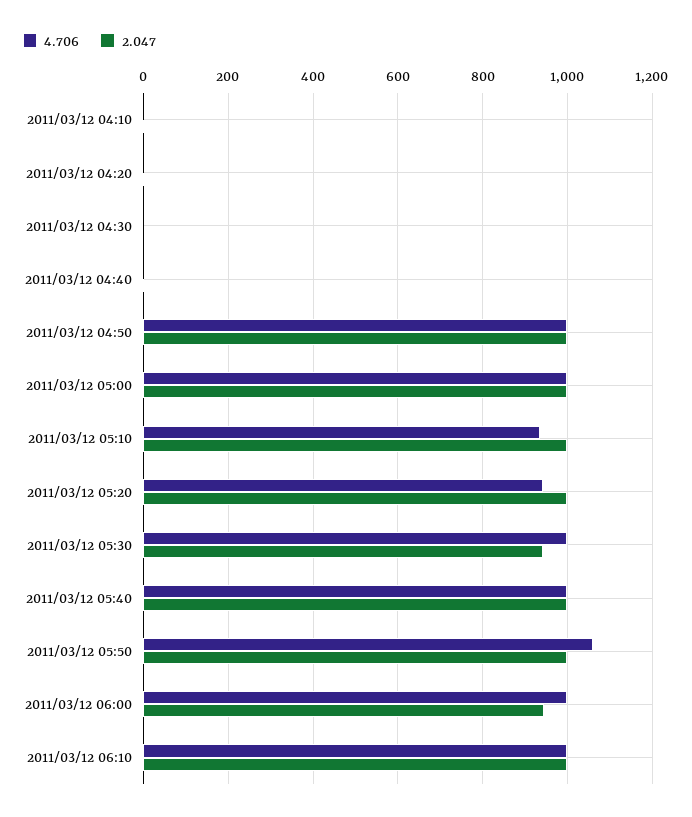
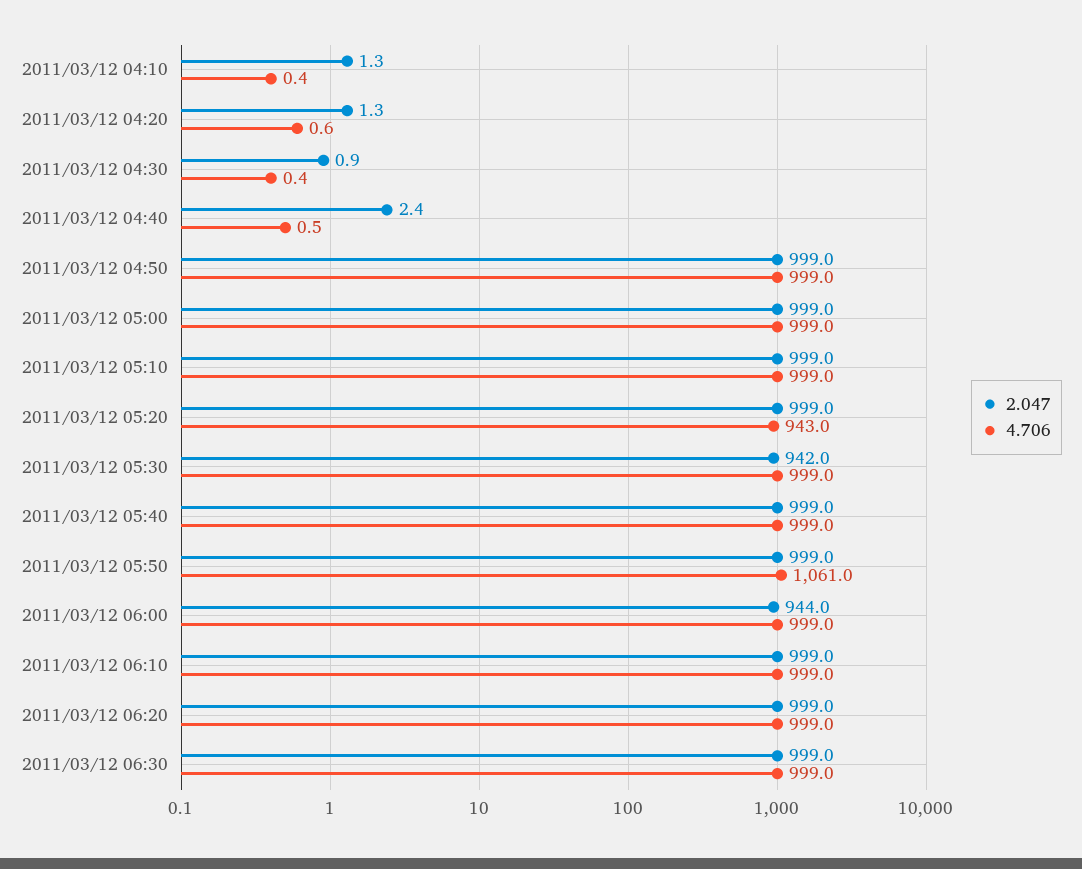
4.706, 2011/03/12 05:10: 940 -> 999
2.047, 2011/03/12 06:20: none -> 999
4.706, 2011/03/12 06:20: none -> 999
2.047, 2011/03/12 06:30: none -> 999
4.706, 2011/03/12 06:30: none -> 999

